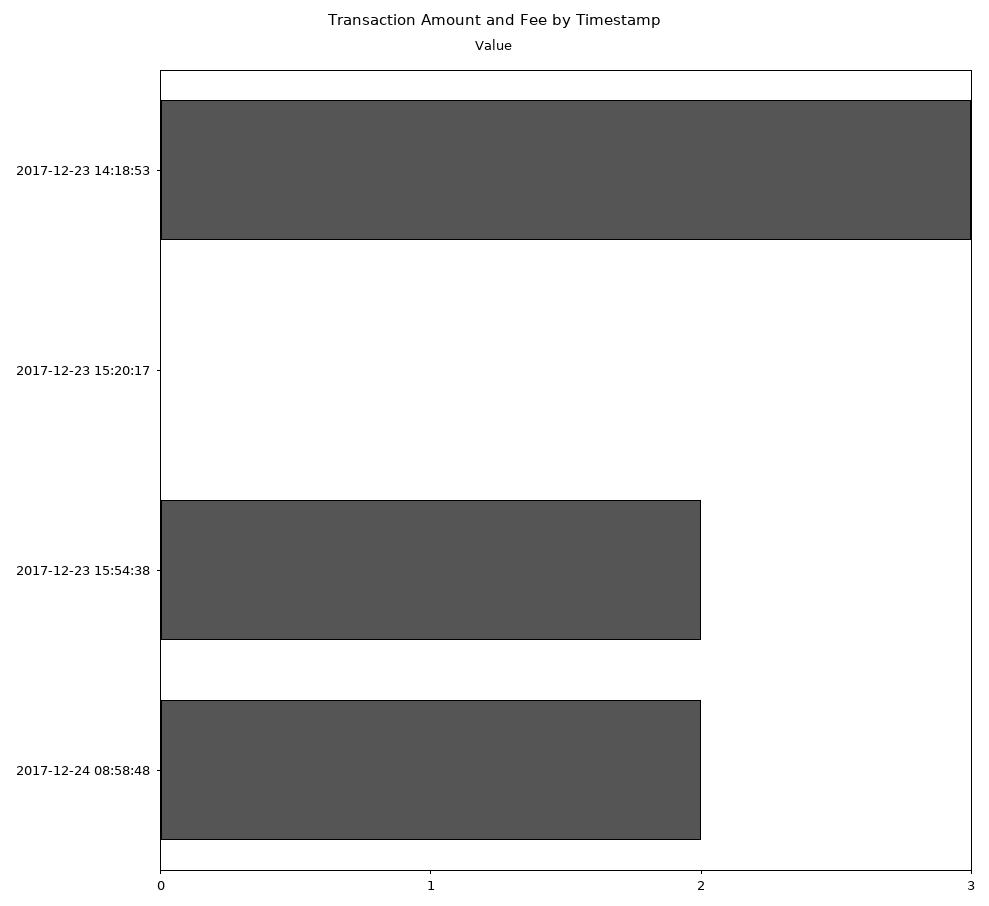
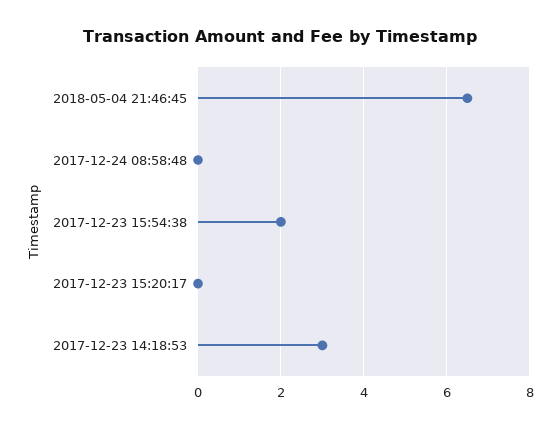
2017-12-24 08:58:48: 2 -> 0
2018-05-04 21:46:45: none -> 6.5

